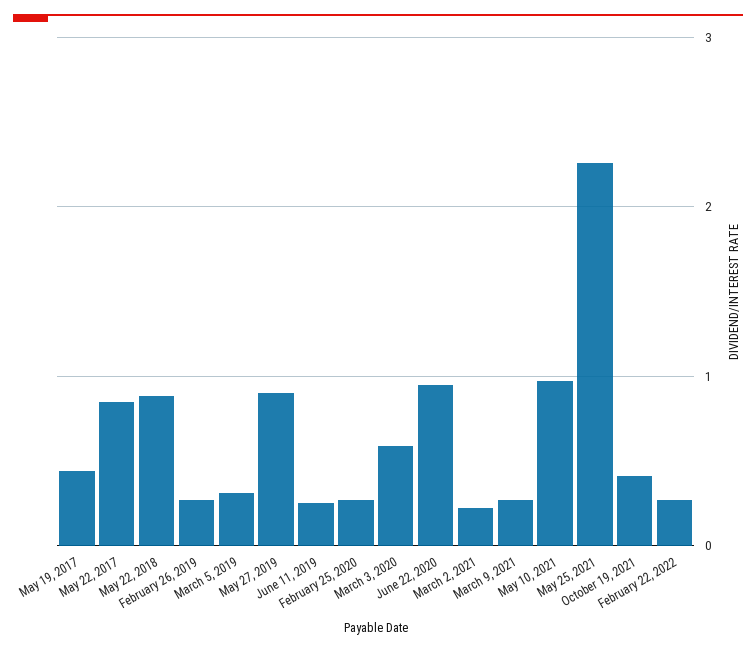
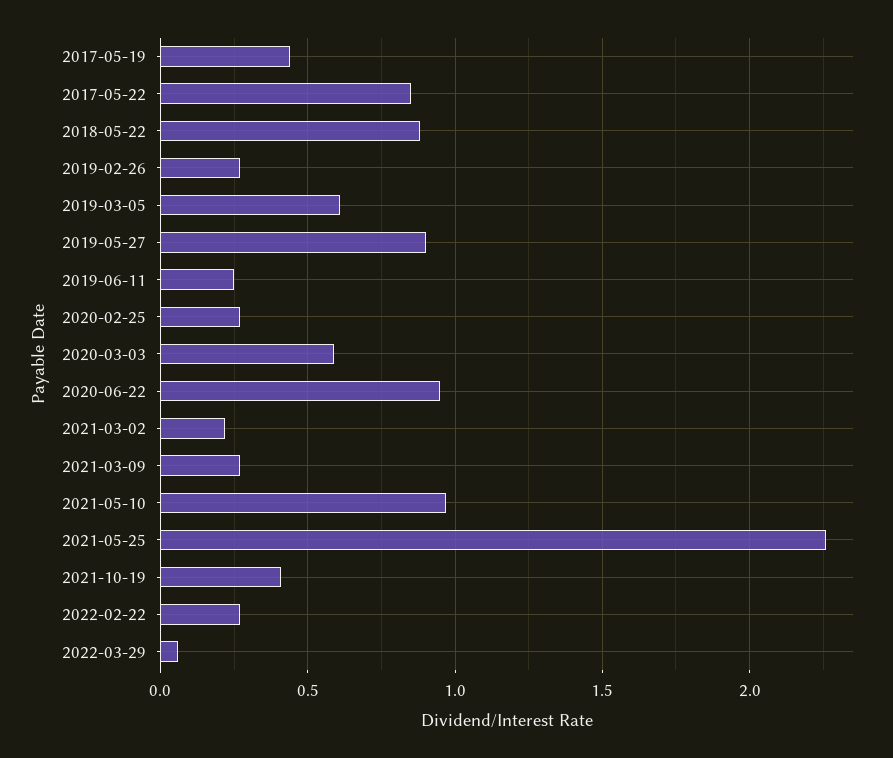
March 5, 2019: 0.3 -> 0.6
2022-03-29: none -> 0.05

